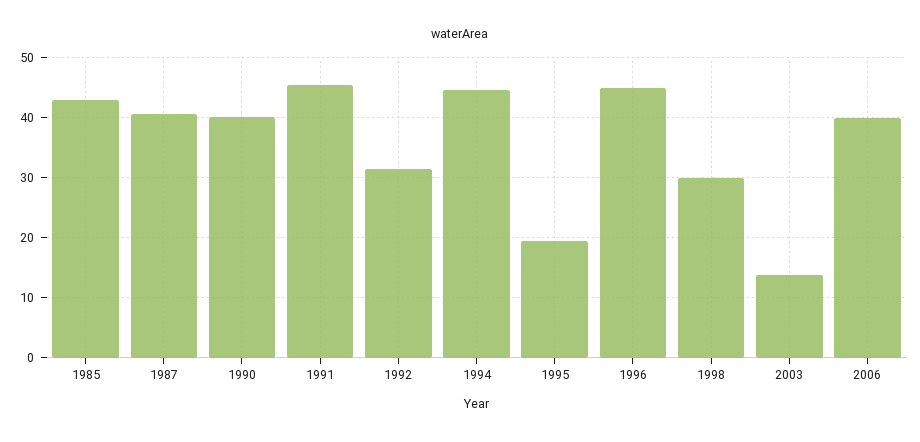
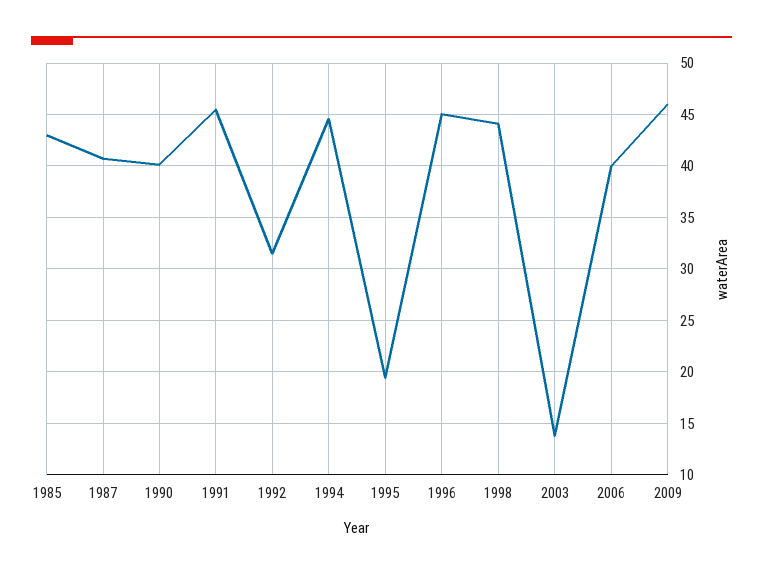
1998: 30 -> 44
2009: none -> 46

